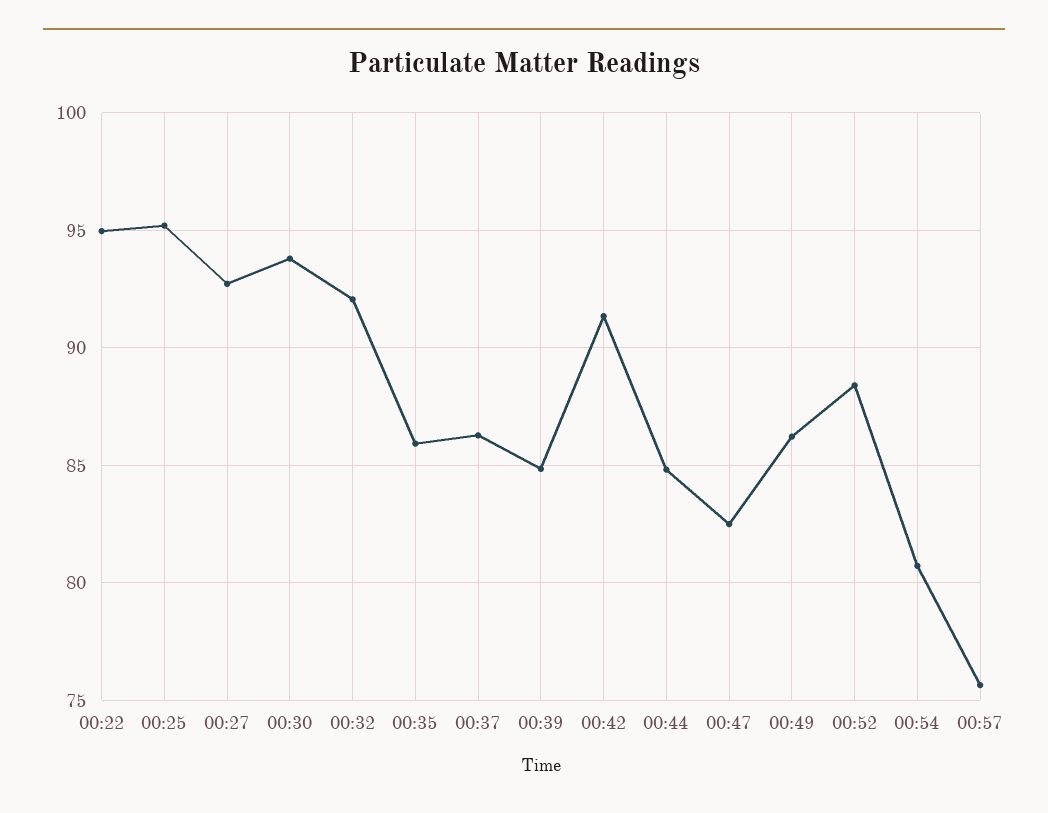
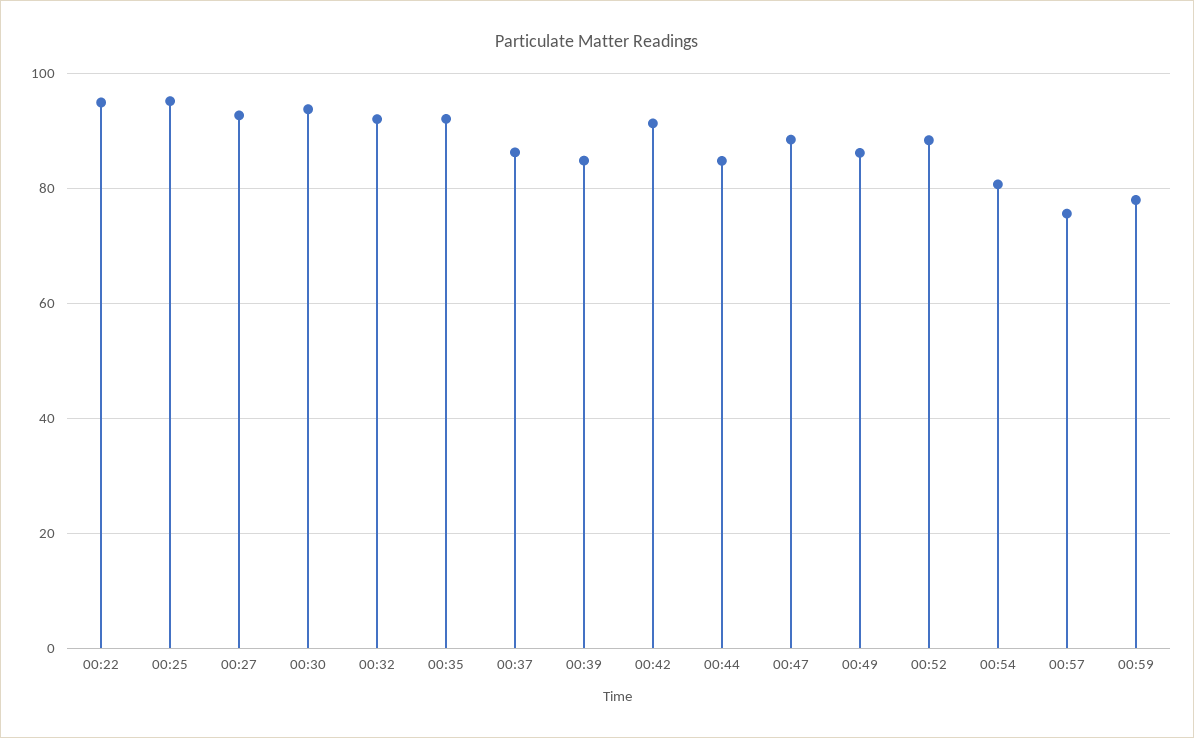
00:35: 86 -> 92
00:47: 82.5 -> 88
00:59: none -> 78

